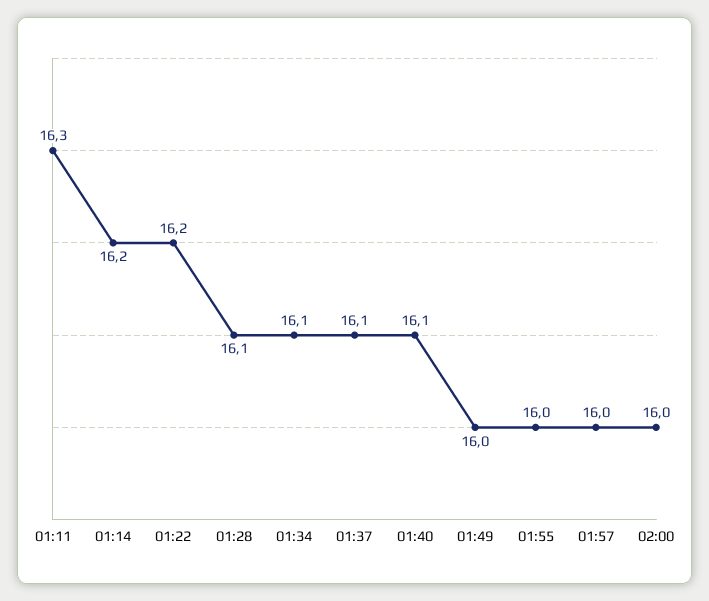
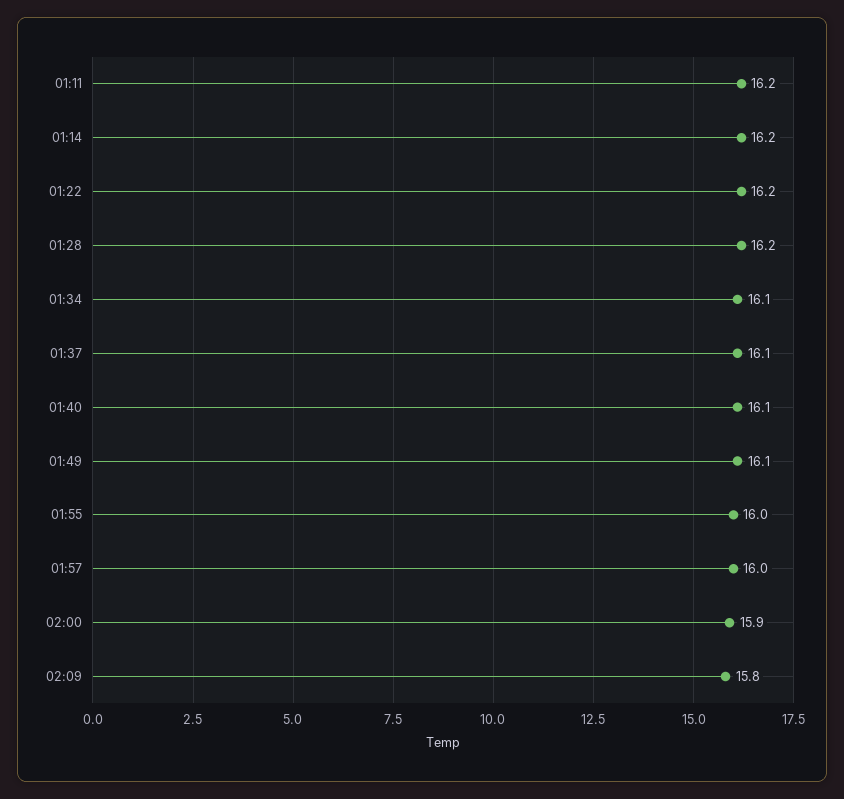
01:11: 16.3 -> 16.2
01:28: 16.1 -> 16.2
01:49: 16 -> 16.1
02:00: 16 -> 15.9
02:09: none -> 15.8

